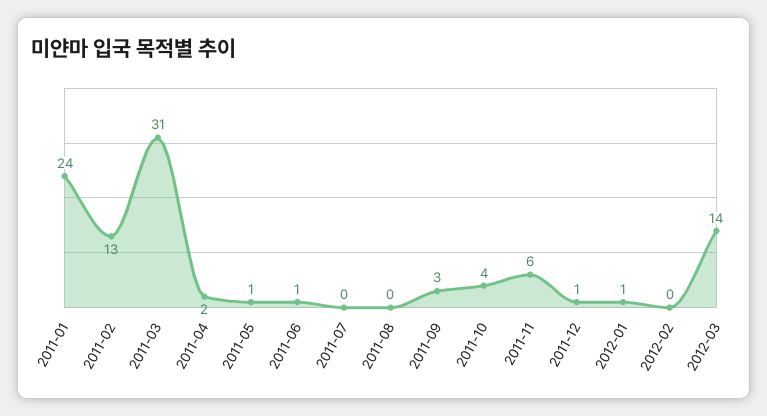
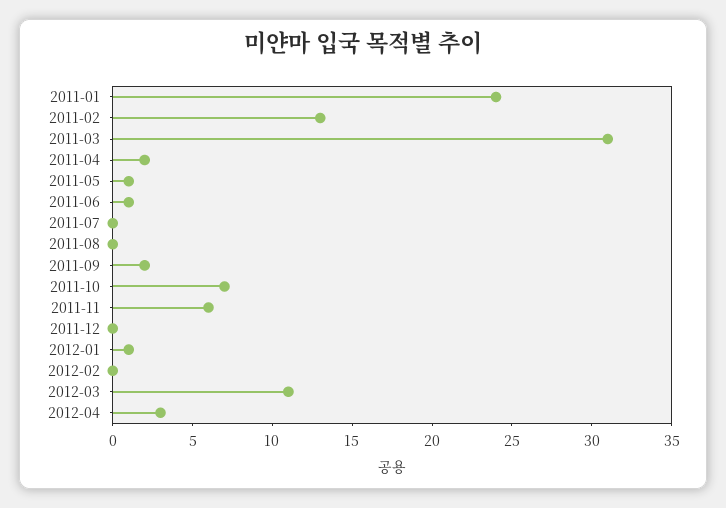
2011-09: 3 -> 2
2011-10: 4 -> 7
2011-12: 1 -> 0
2012-03: 14 -> 11
2012-04: none -> 3

